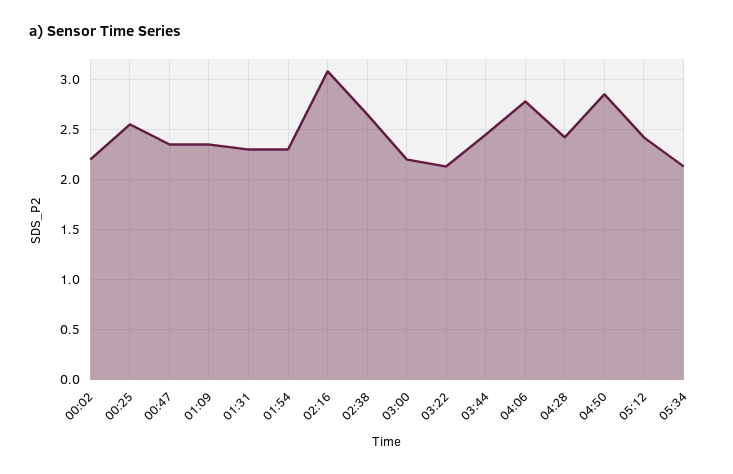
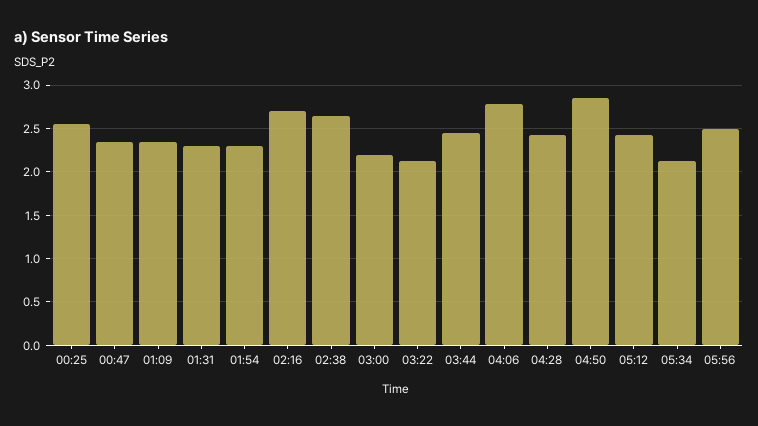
00:02: 2.2 -> none
02:16: 3.1 -> 2.7
05:56: none -> 2.5

